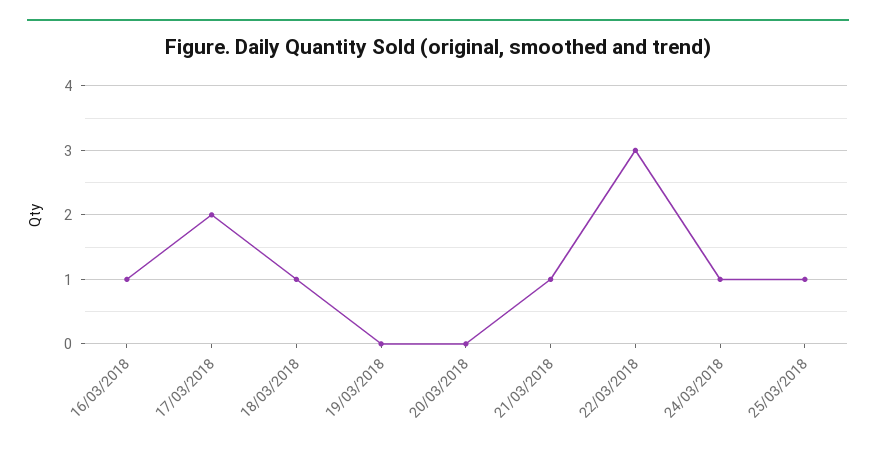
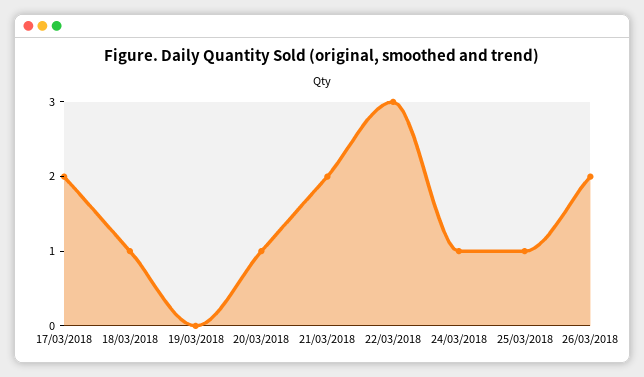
16/03/2018: 1 -> none
20/03/2018: 0 -> 1
21/03/2018: 1 -> 2
26/03/2018: none -> 2

